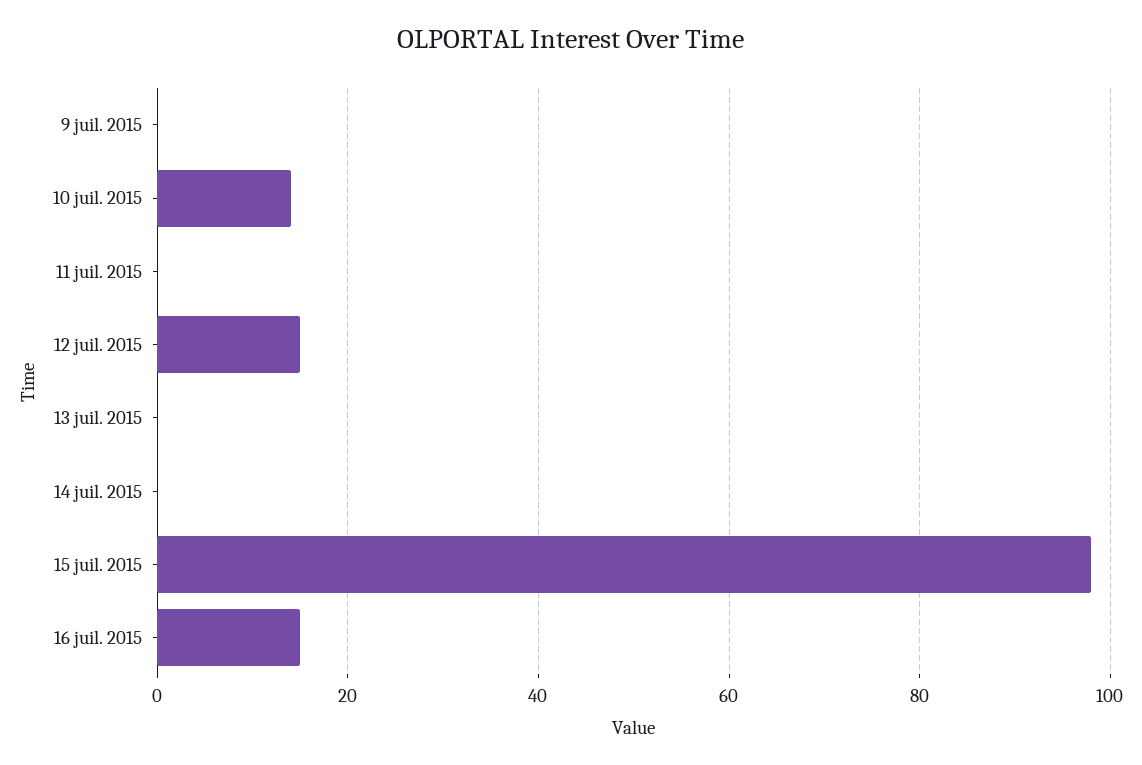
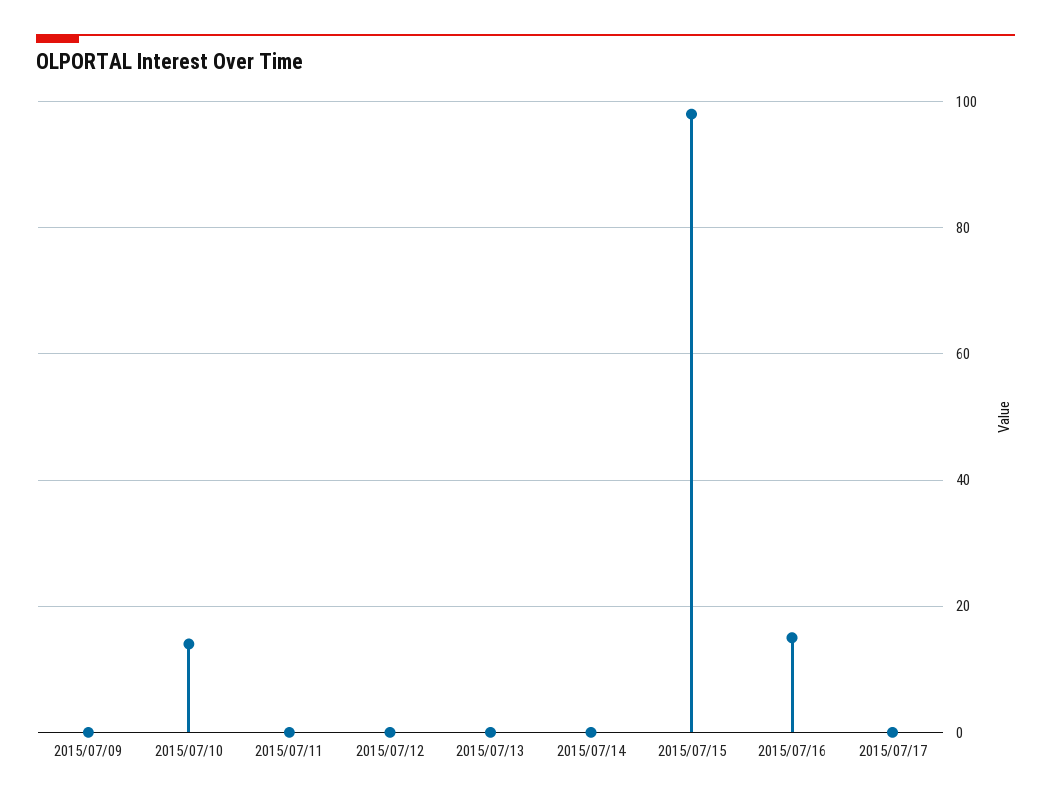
12 juil. 2015: 15 -> 0
2015/07/17: none -> 0

